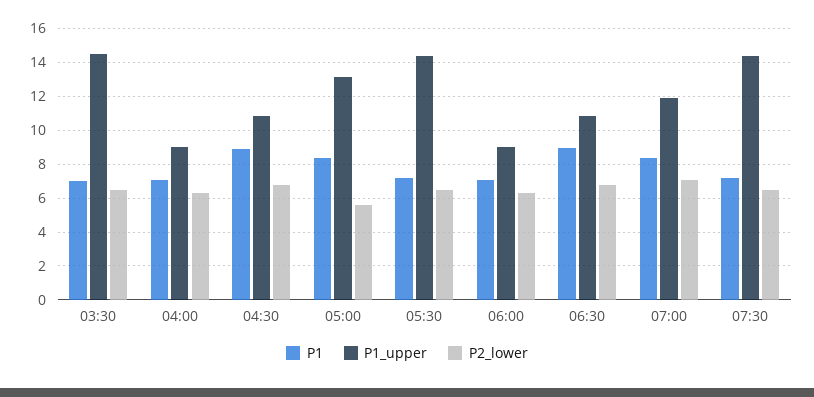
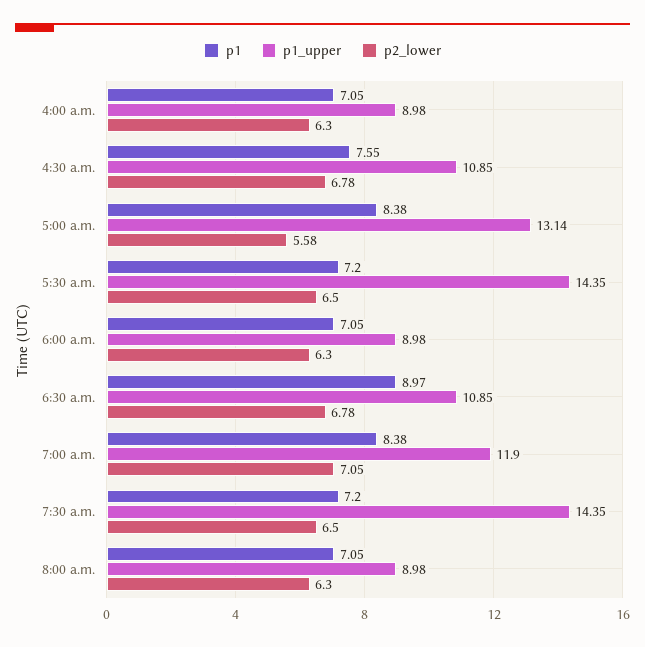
P1, 03:30: 7 -> none
P1_upper, 03:30: 14.5 -> none
P2_lower, 03:30: 6.5 -> none
P1, 04:30: 9 -> 7.55
P1, 8:00 a.m.: none -> 7.05
P1_upper, 8:00 a.m.: none -> 8.98
P2_lower, 8:00 a.m.: none -> 6.3

